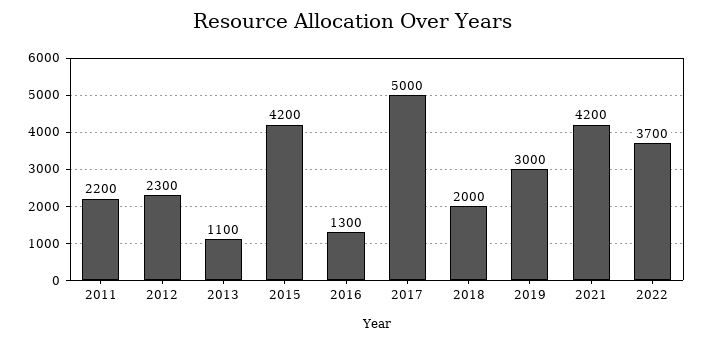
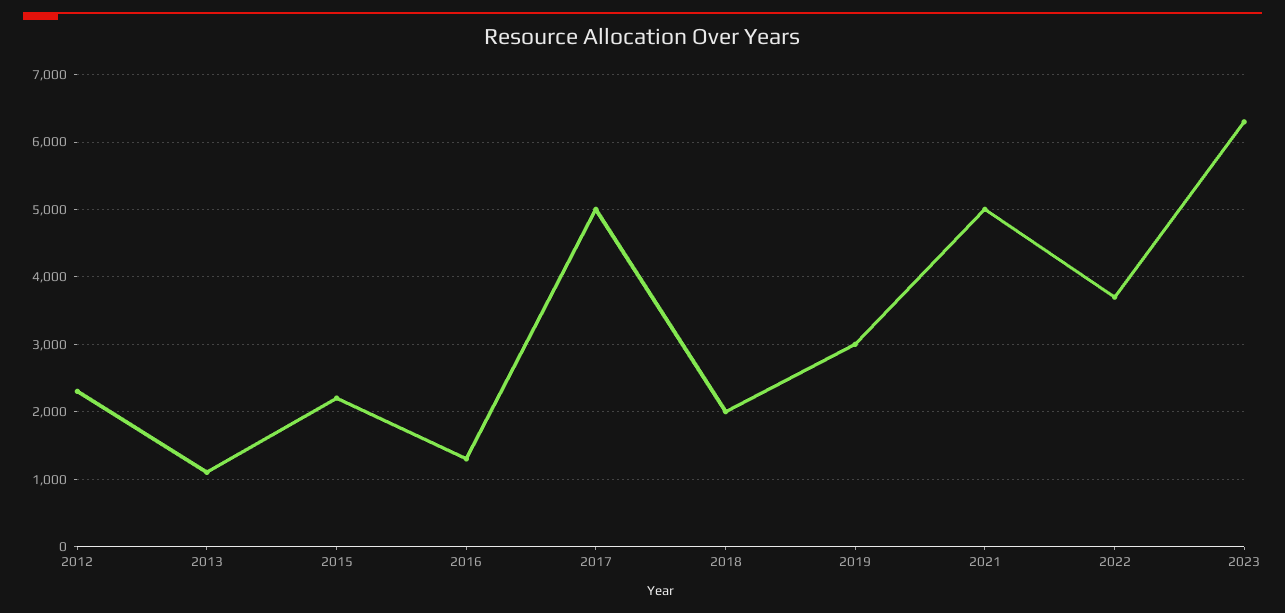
2011: 2200 -> none
2015: 4200 -> 2200
2021: 4200 -> 5000
2023: none -> 6300

